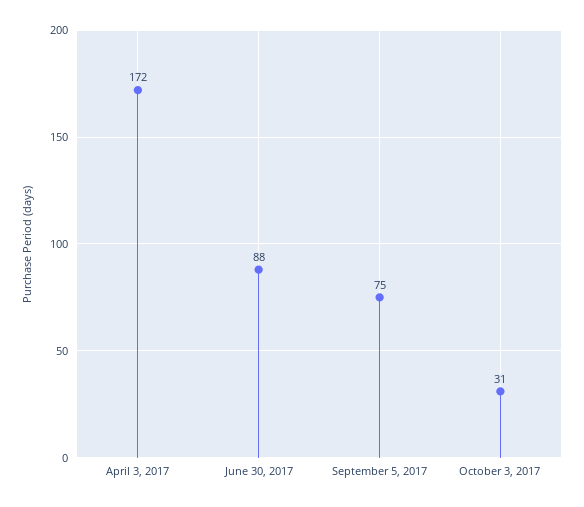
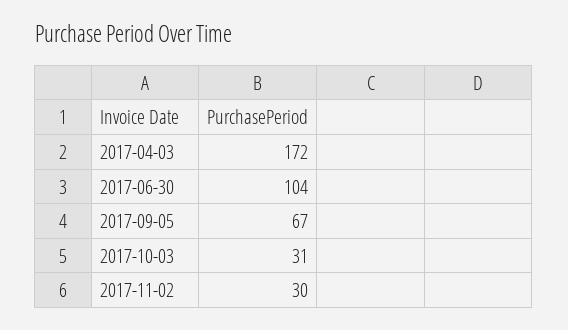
June 30, 2017: 88 -> 104
September 5, 2017: 75 -> 67
2017-11-02: none -> 30

